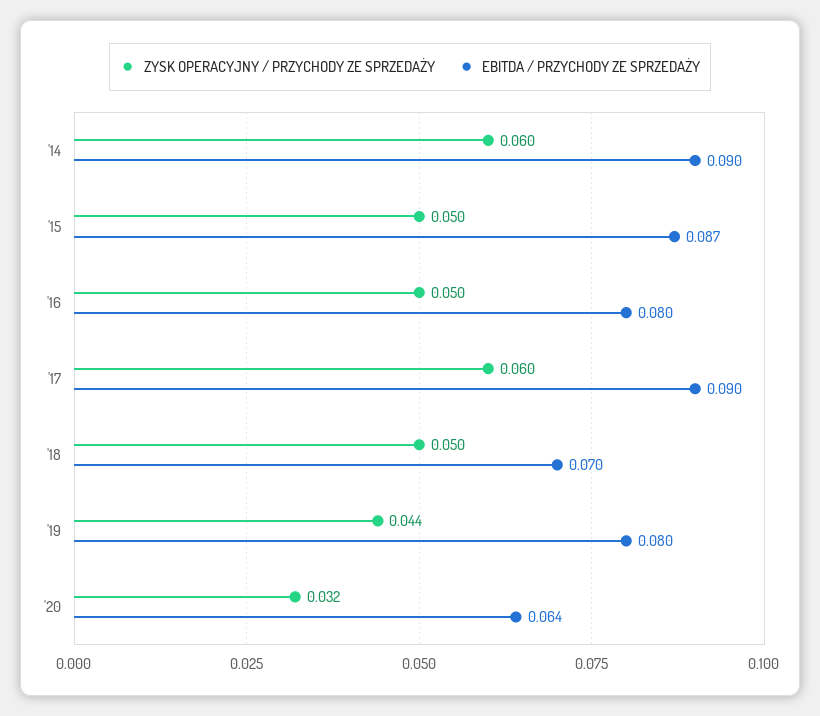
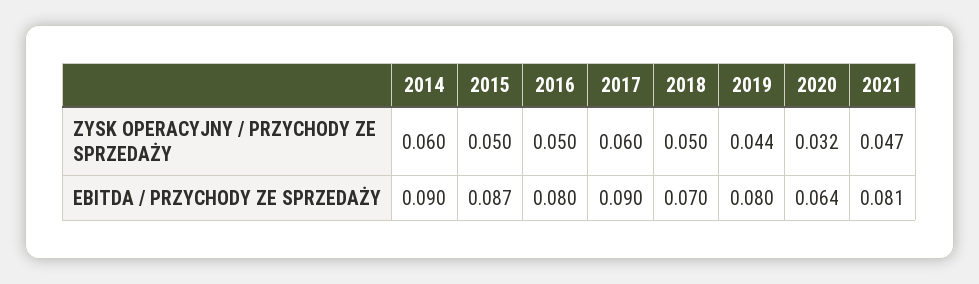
ZYSK OPERACYJNY / PRZYCHODY ZE SPRZEDAŻY, 2021: none -> 0.047
EBITDA / PRZYCHODY ZE SPRZEDAŻY, 2021: none -> 0.081

